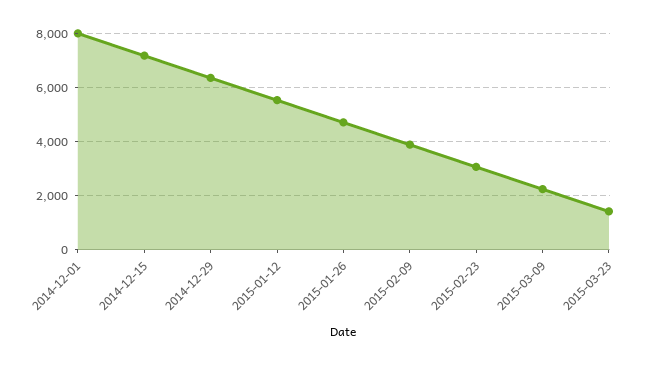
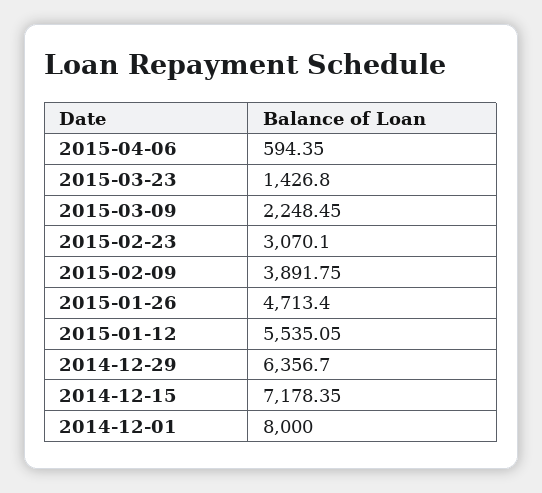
2015-04-06: none -> 594.35

